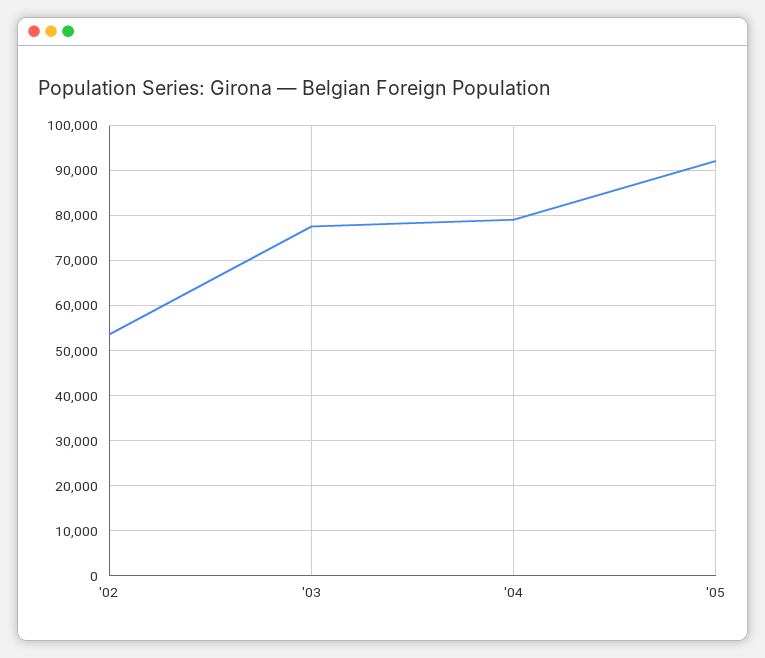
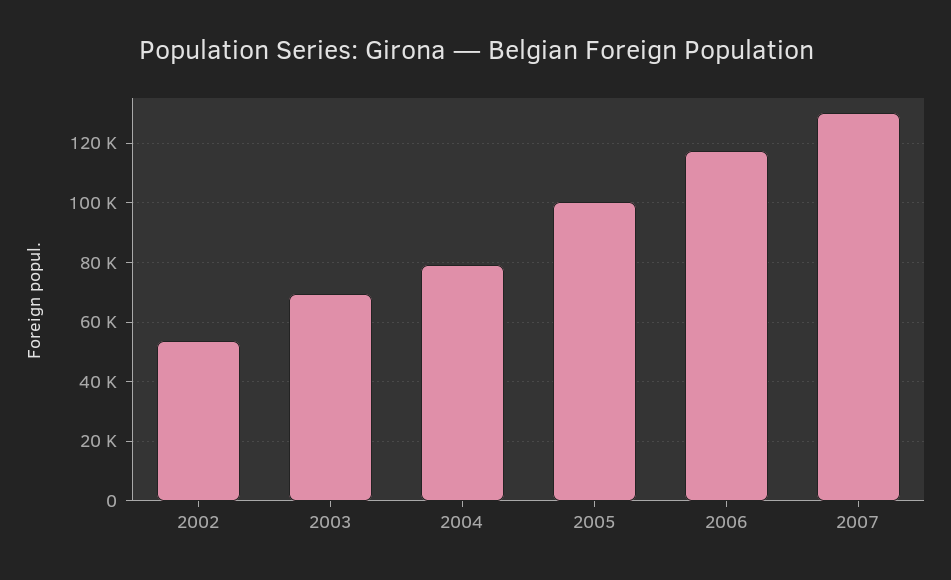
'03: 78000 -> 70000
'05: 92000 -> 100000
2006: none -> 117500
2007: none -> 130000

